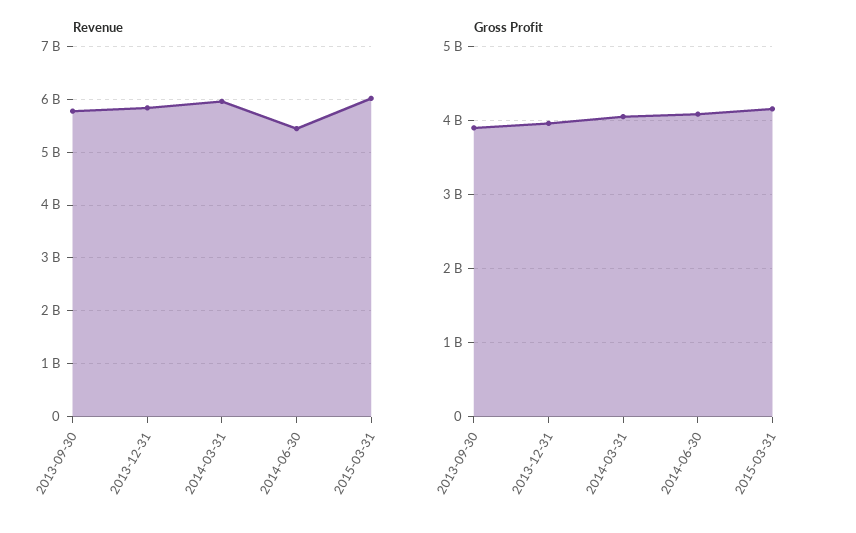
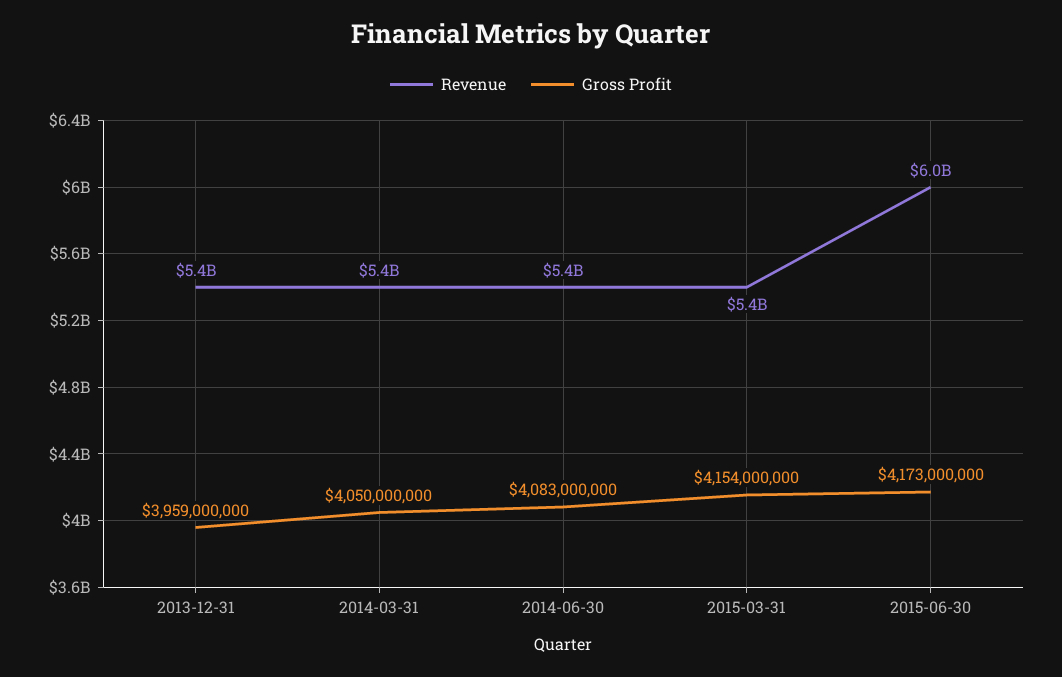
Revenue, 2013-09-30: 5800000000 -> none
Revenue, 2013-12-31: 5800000000 -> 5400000000
Revenue, 2014-03-31: 6000000000 -> 5400000000
Revenue, 2015-03-31: 6000000000 -> 5400000000
Gross Profit, 2013-09-30: 3900000000 -> none
Revenue, 2015-06-30: none -> 6000000000
Gross Profit, 2015-06-30: none -> 4173000000

